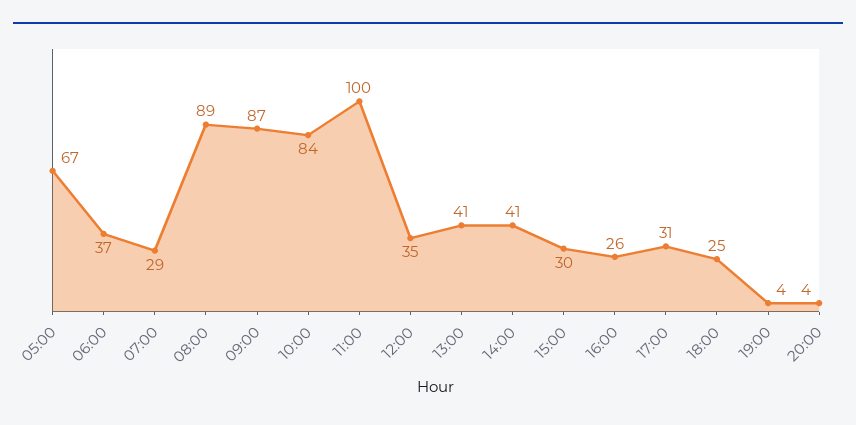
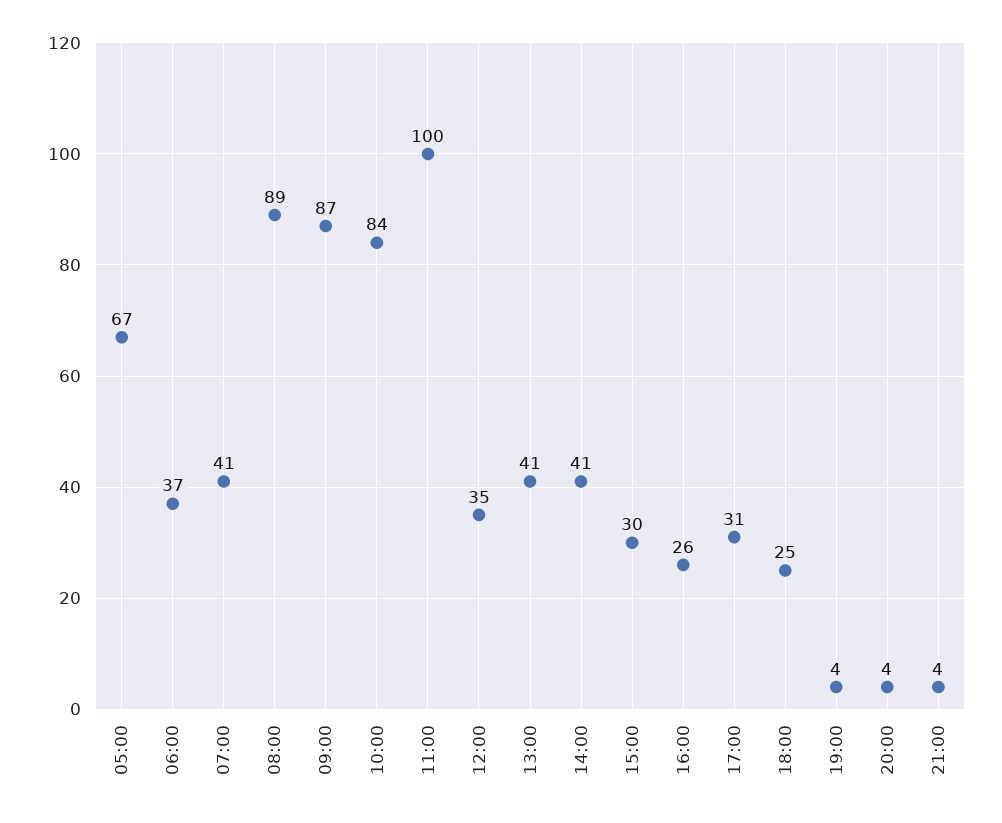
07:00: 29 -> 41
21:00: none -> 4

